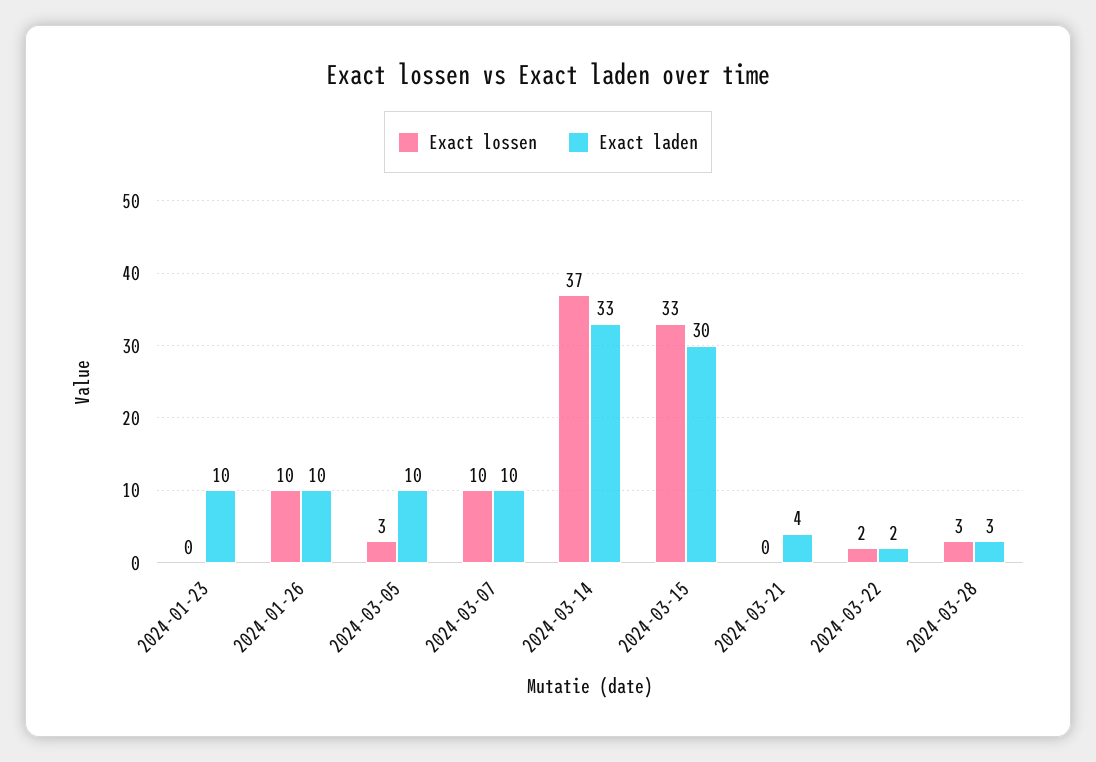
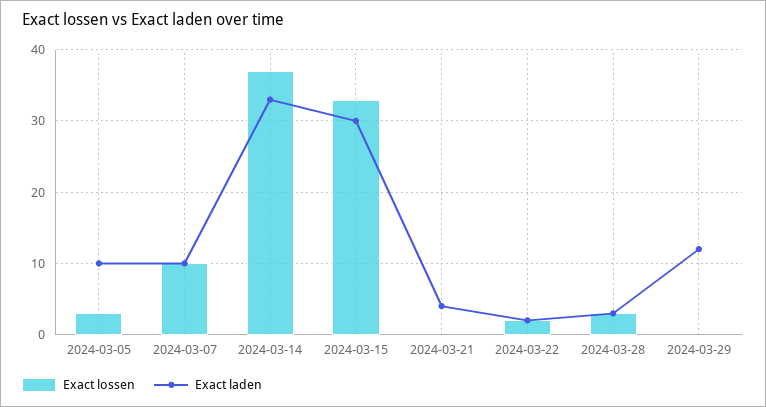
Exact lossen, 2024-01-23: 0 -> none
Exact laden, 2024-01-23: 10 -> none
Exact lossen, 2024-01-26: 10 -> none
Exact laden, 2024-01-26: 10 -> none
Exact lossen, 2024-03-29: none -> 0
Exact laden, 2024-03-29: none -> 12

